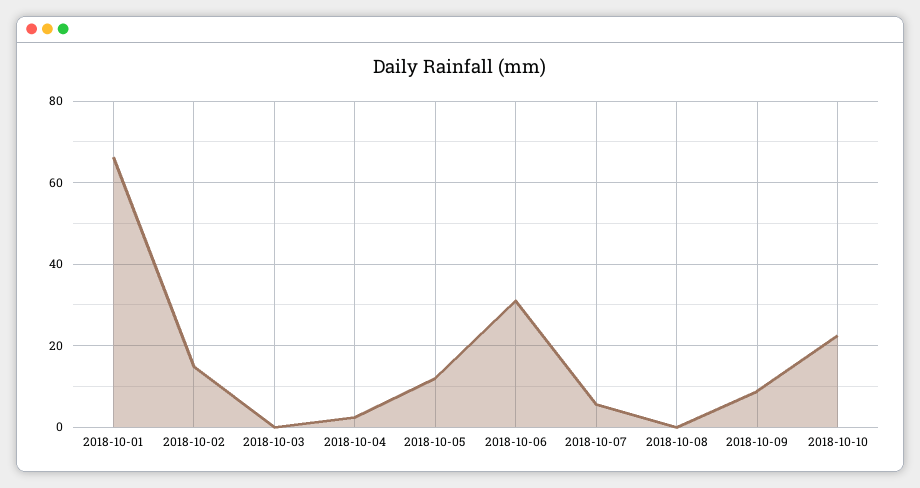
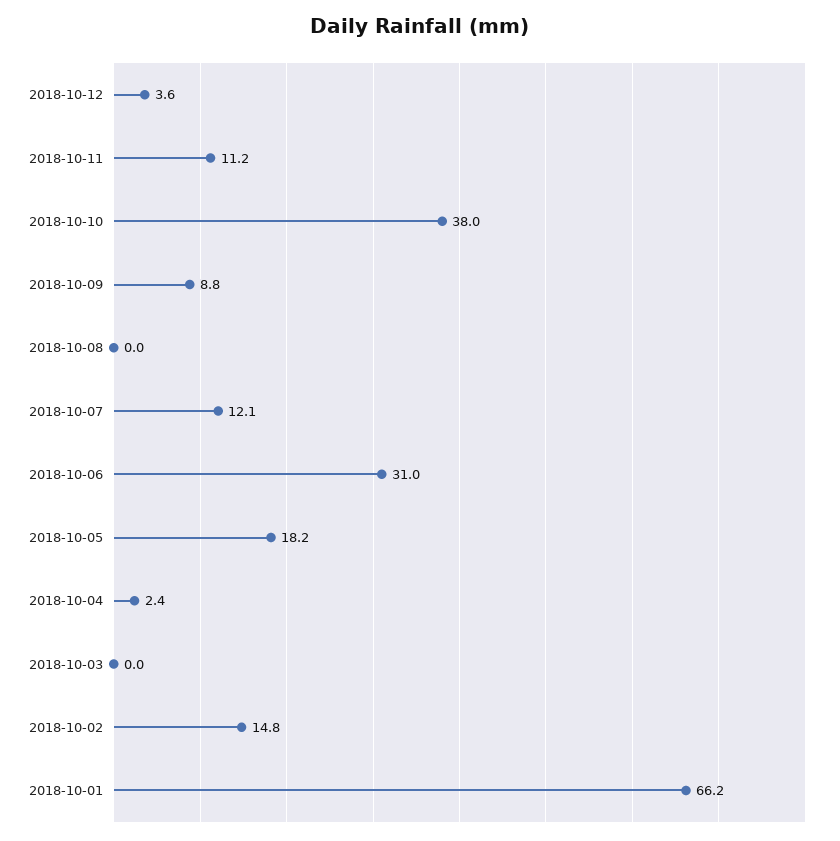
2018-10-05: 12 -> 18.2
2018-10-07: 6 -> 12.1
2018-10-10: 22 -> 38
2018-10-12: none -> 3.6
2018-10-11: none -> 11.2

